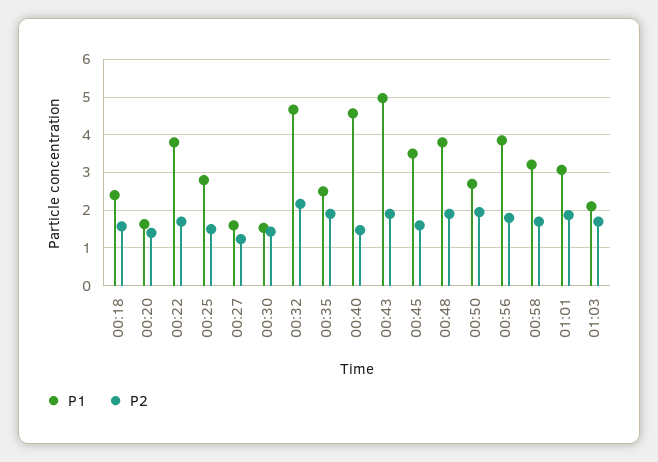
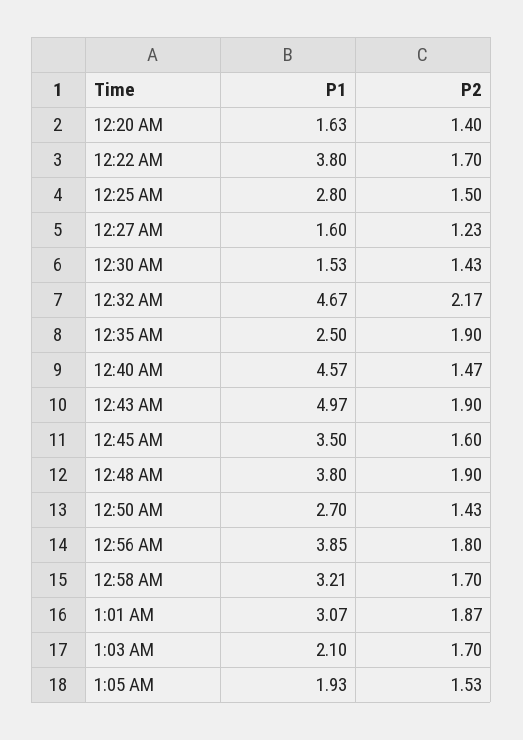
P1, 00:18: 2.4 -> none
P2, 00:18: 1.6 -> none
P2, 00:50: 2 -> 1.43
P1, 1:05 AM: none -> 1.93
P2, 1:05 AM: none -> 1.53

